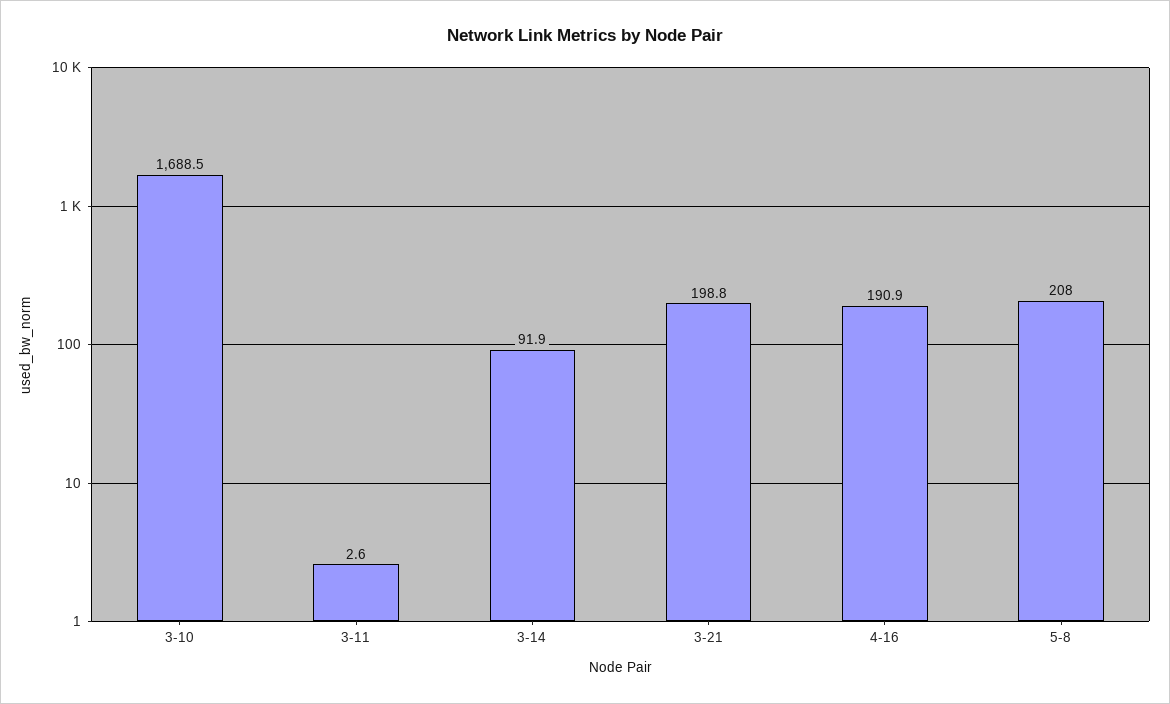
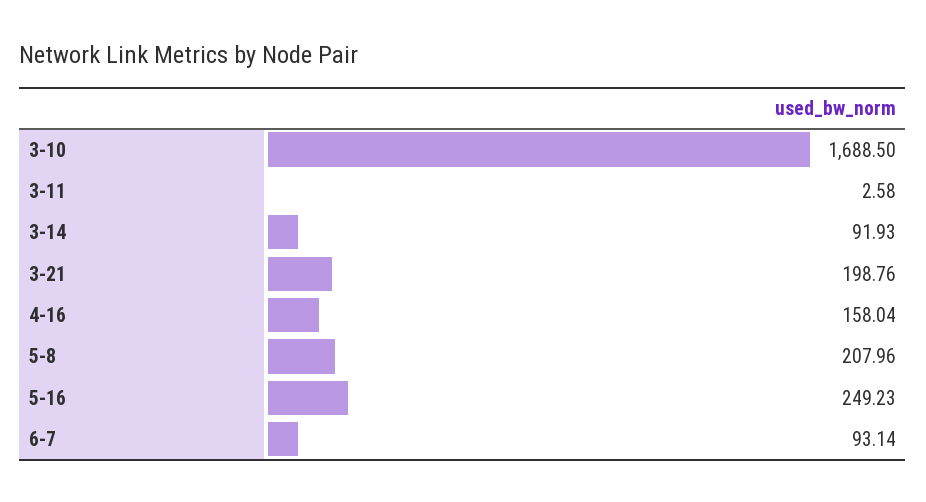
4-16: 190.9 -> 158.04
5-16: none -> 249.23
6-7: none -> 93.14

